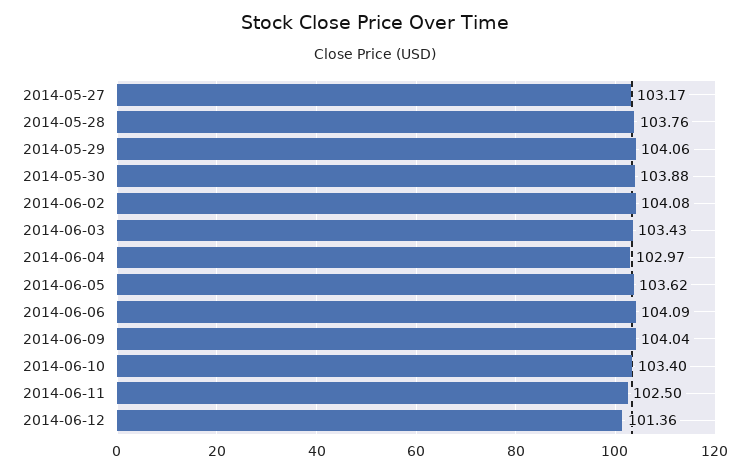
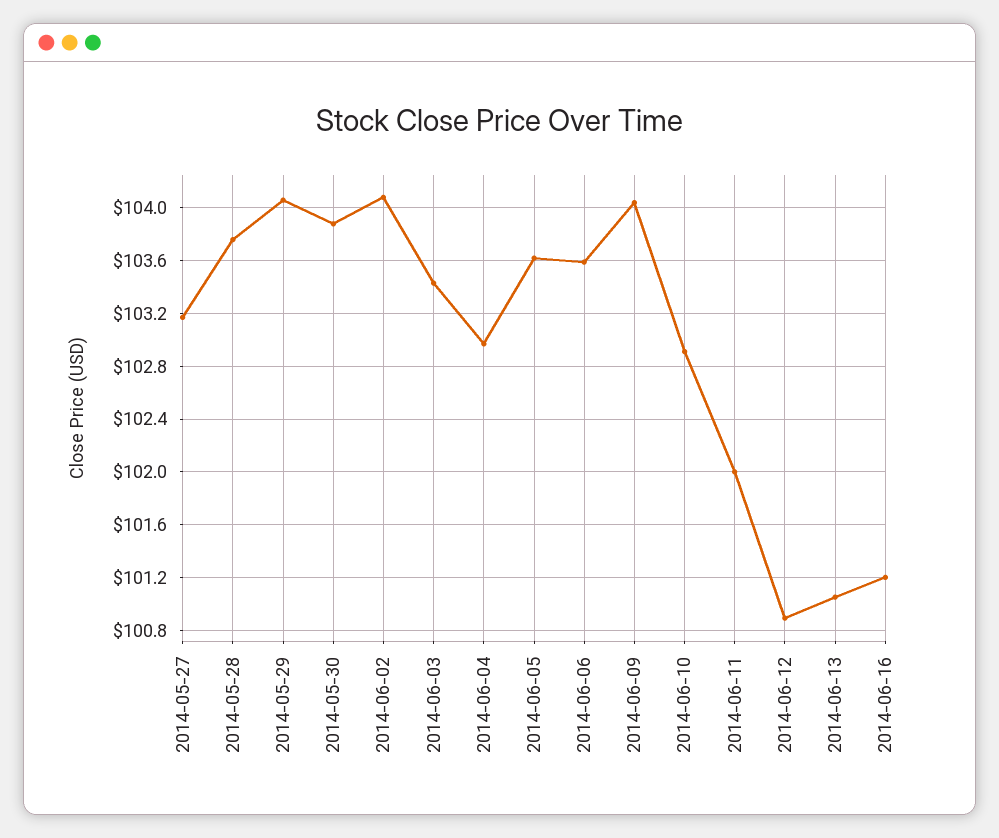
2014-06-06: 104.09 -> 103.6
2014-06-10: 103.4 -> 102.9
2014-06-11: 102.5 -> 102
2014-06-12: 101.36 -> 100.9
2014-06-13: none -> 101.05
2014-06-16: none -> 101.2

